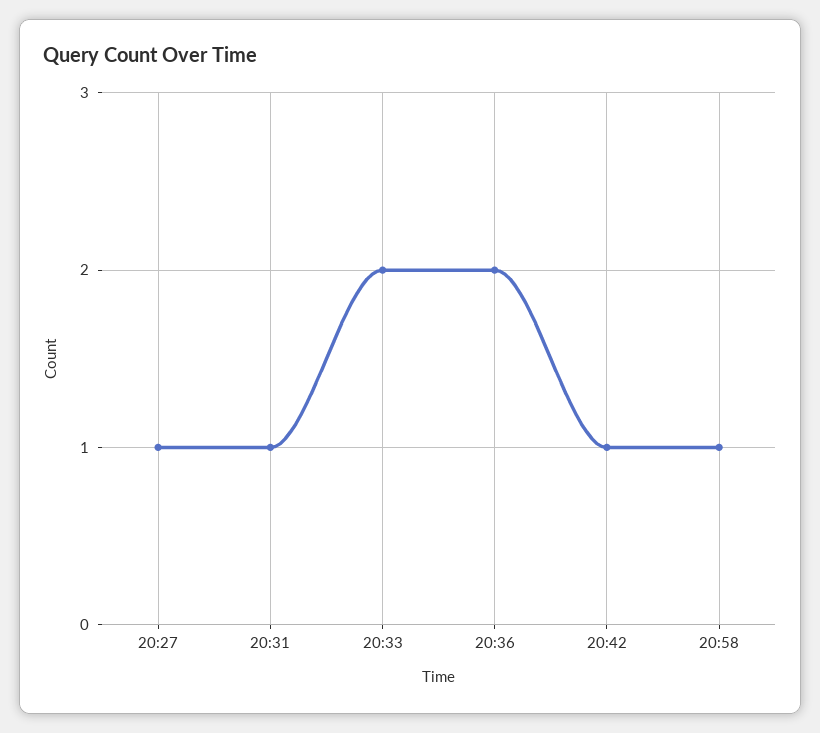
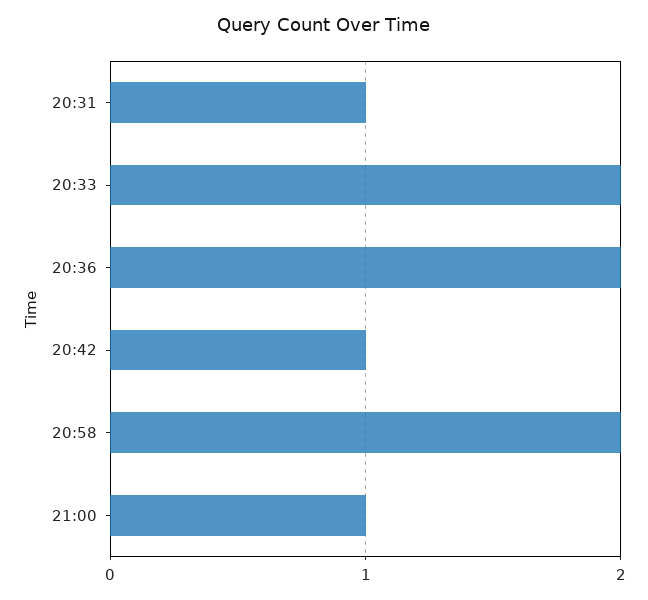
20:27: 1 -> none
20:58: 1 -> 2
21:00: none -> 1

